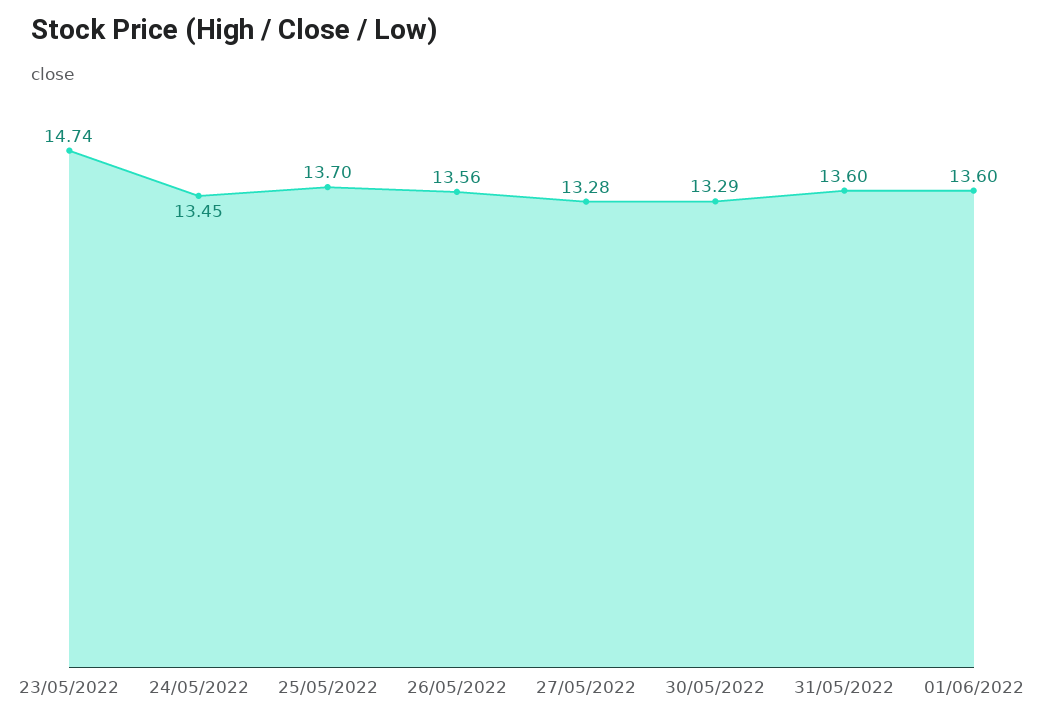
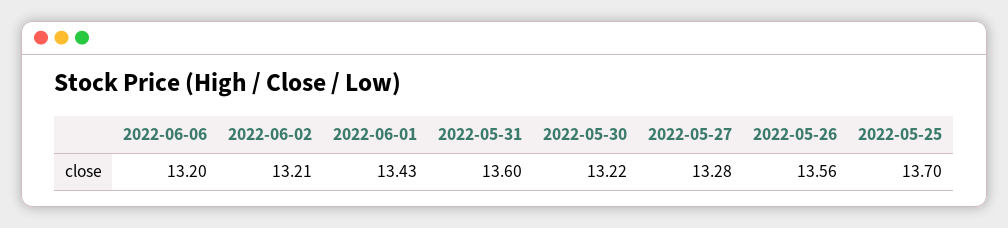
23/05/2022: 14.74 -> none
24/05/2022: 13.45 -> none
30/05/2022: 13.29 -> 13.22
01/06/2022: 13.6 -> 13.43
2022-06-06: none -> 13.2
2022-06-02: none -> 13.21

